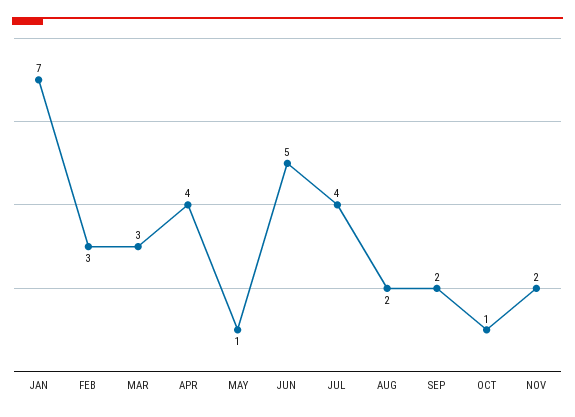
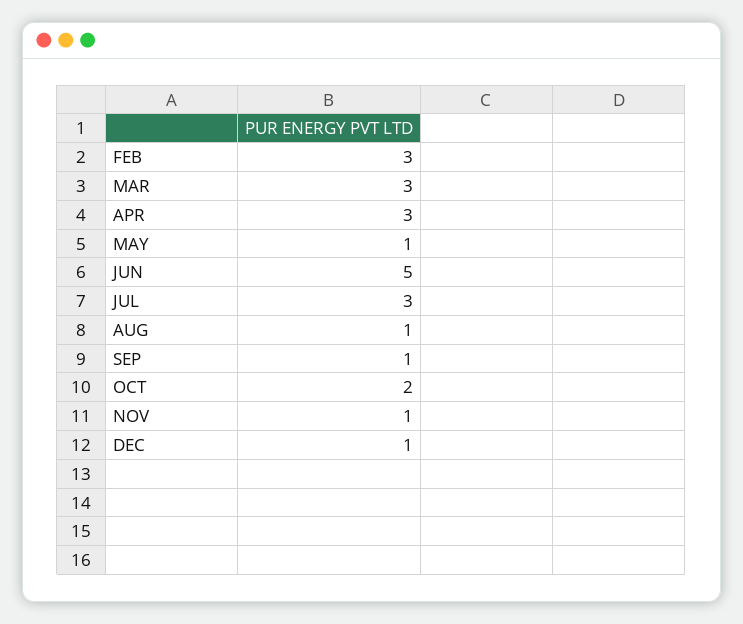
JAN: 7 -> none
APR: 4 -> 3
JUL: 4 -> 3
AUG: 2 -> 1
SEP: 2 -> 1
OCT: 1 -> 2
NOV: 2 -> 1
DEC: none -> 1

